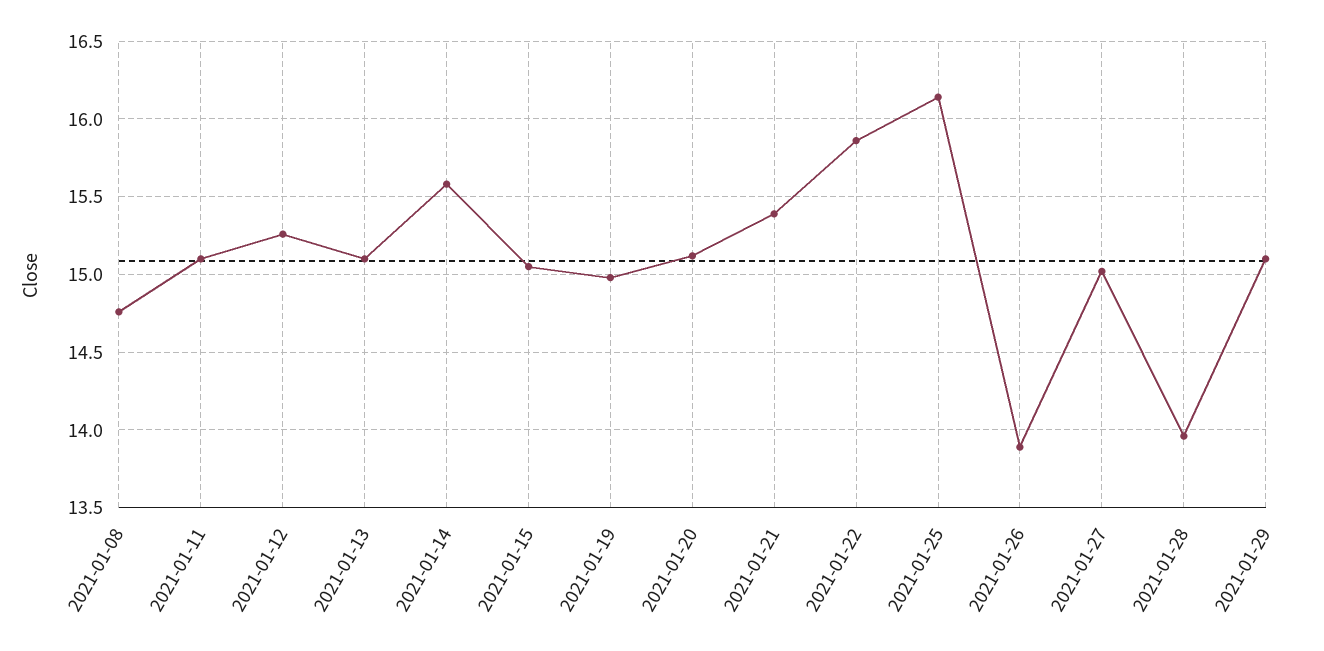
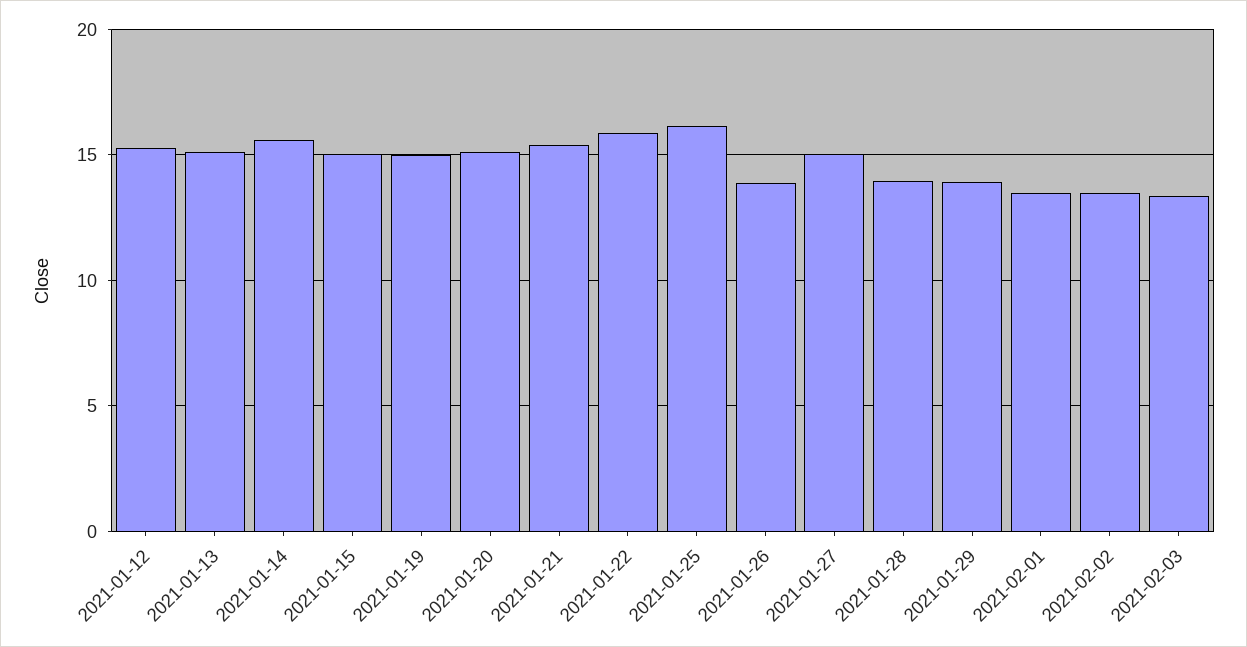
2021-01-08: 14.75 -> none
2021-01-11: 15.1 -> none
2021-01-29: 15.1 -> 14
2021-02-01: none -> 13.5
2021-02-02: none -> 13.5
2021-02-03: none -> 13.5

